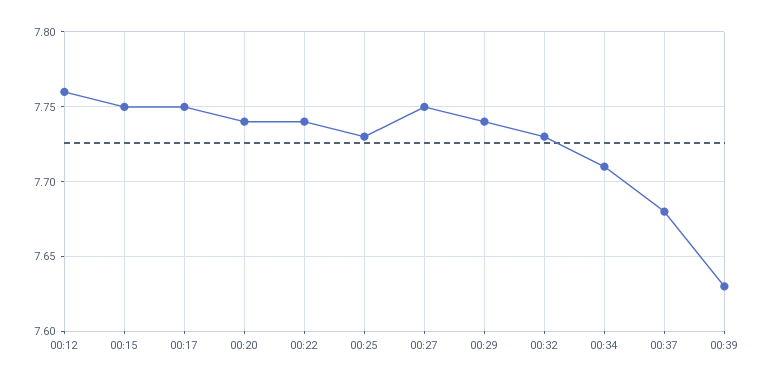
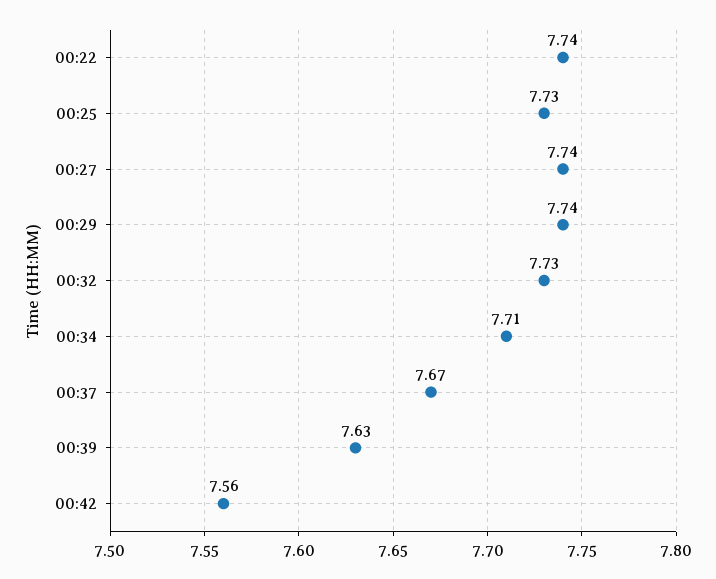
00:12: 7.76 -> none
00:15: 7.75 -> none
00:17: 7.75 -> none
00:20: 7.74 -> none
00:27: 7.75 -> 7.74
00:37: 7.68 -> 7.67
00:42: none -> 7.56

